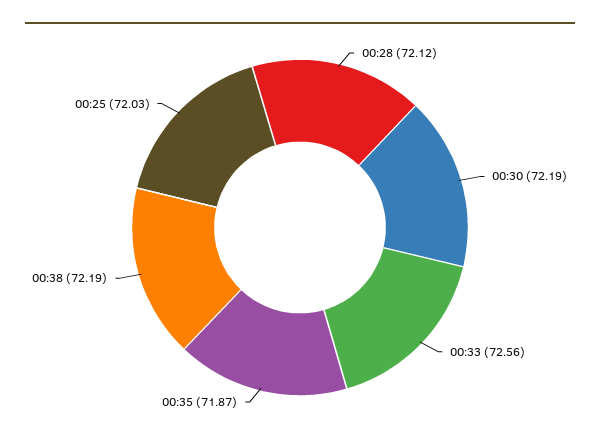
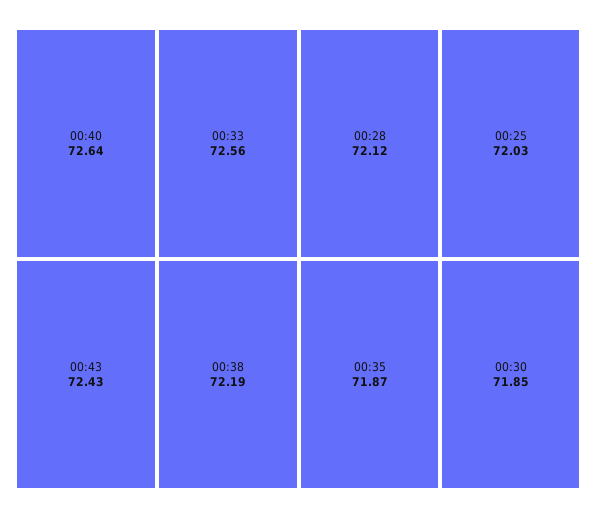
00:30: 72.19 -> 71.85
00:40: none -> 72.64
00:43: none -> 72.43

